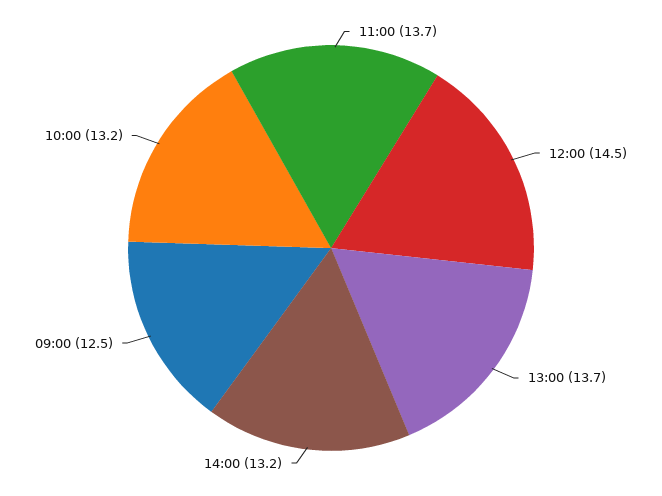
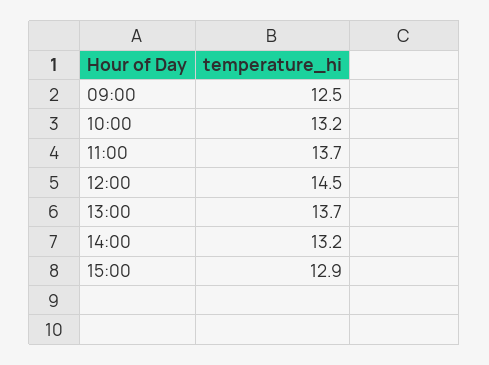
15:00: none -> 12.9

